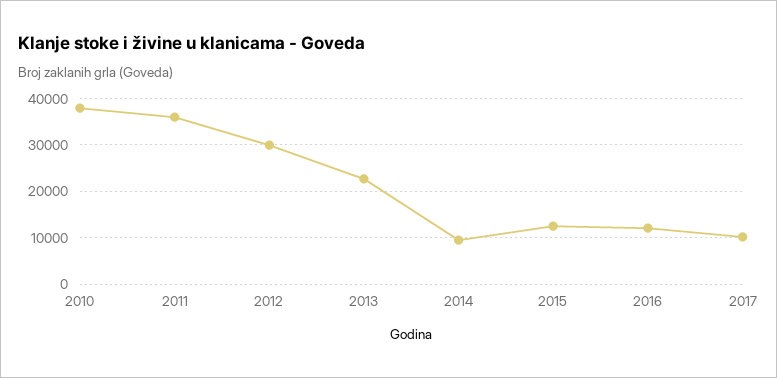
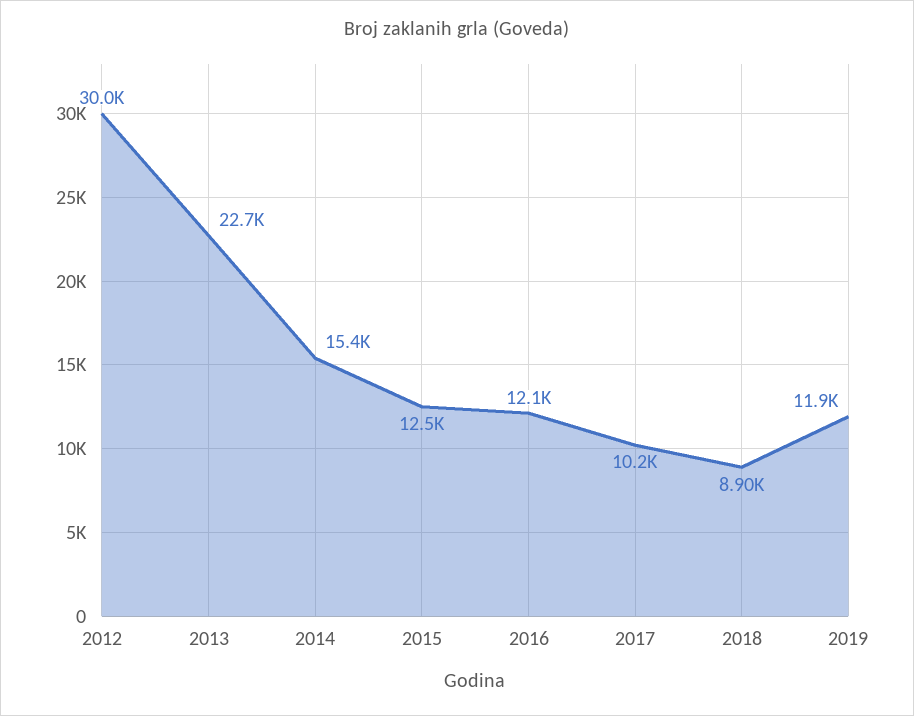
2010: 38000 -> none
2011: 36000 -> none
2014: 10000 -> 15400
2018: none -> 8900
2019: none -> 11900

